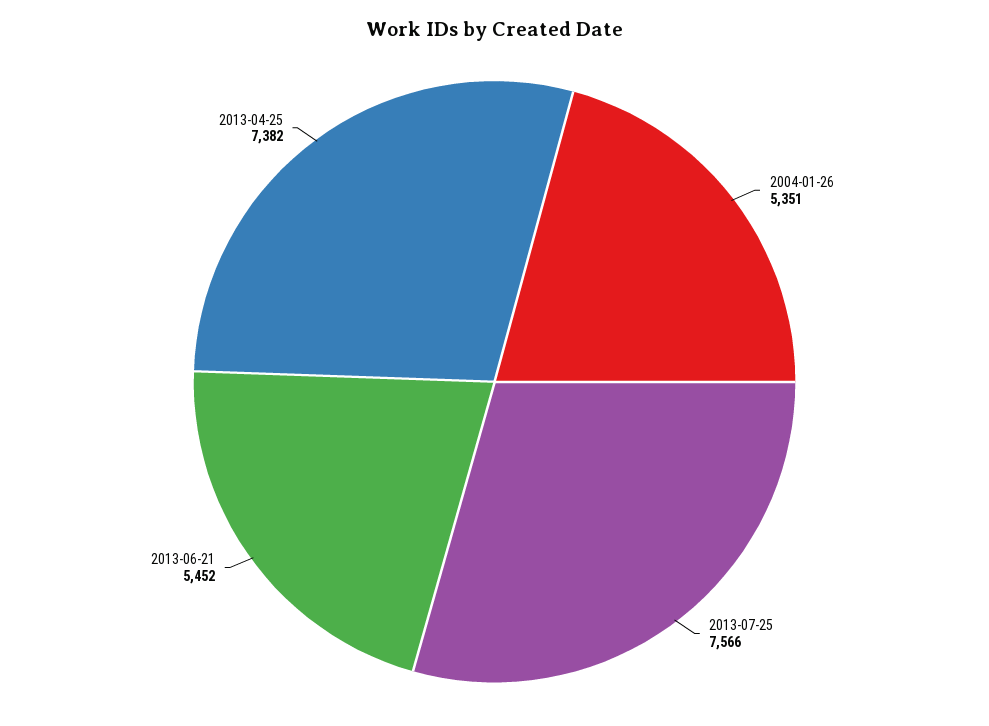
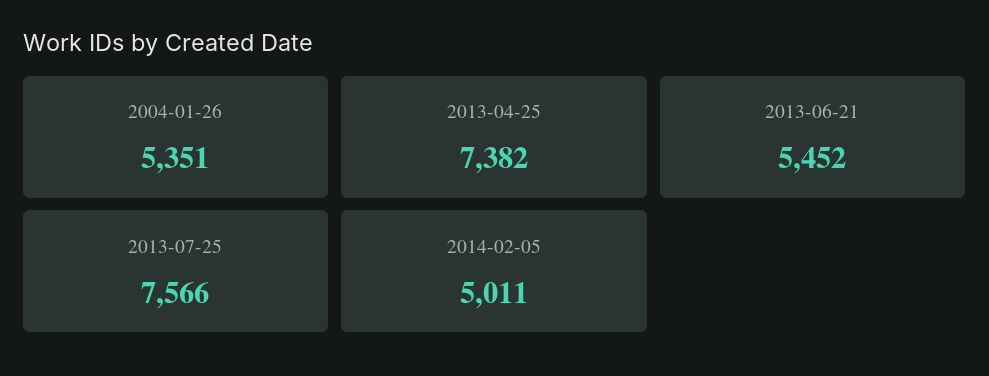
2014-02-05: none -> 5011

